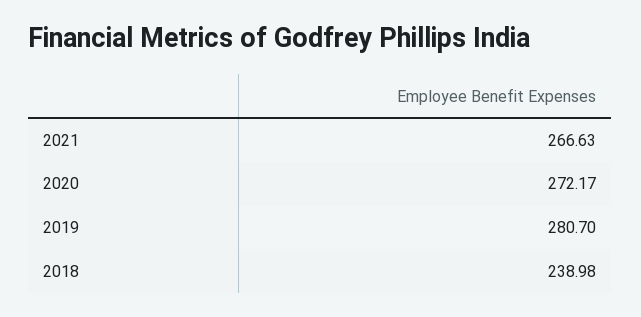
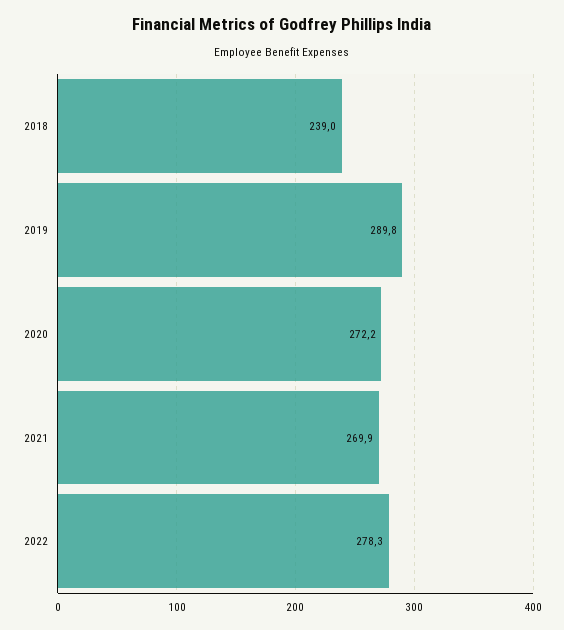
2021: 266.63 -> 269.9
2019: 280.7 -> 289.8
2022: none -> 278.3

